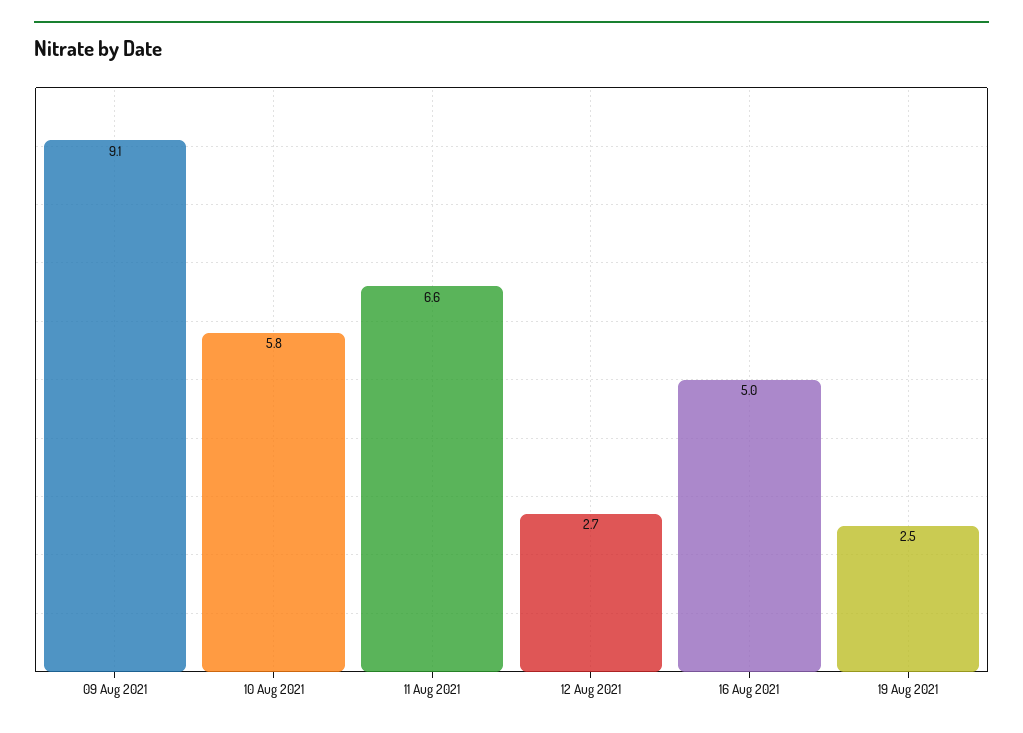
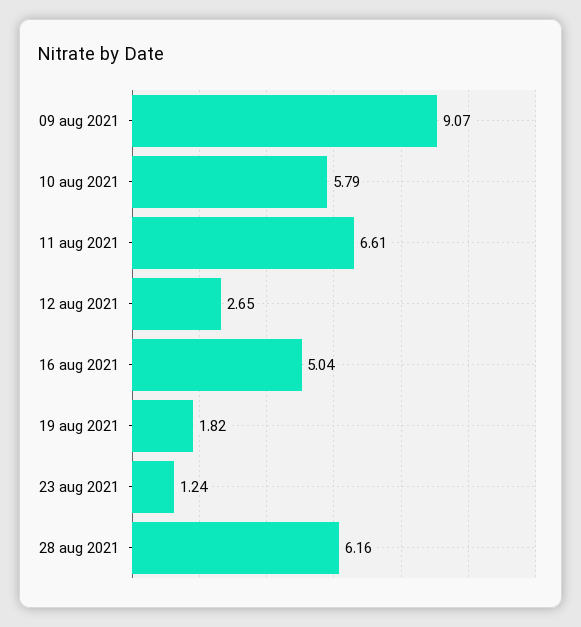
19 Aug 2021: 2.5 -> 1.82
23 aug 2021: none -> 1.24
28 aug 2021: none -> 6.16

